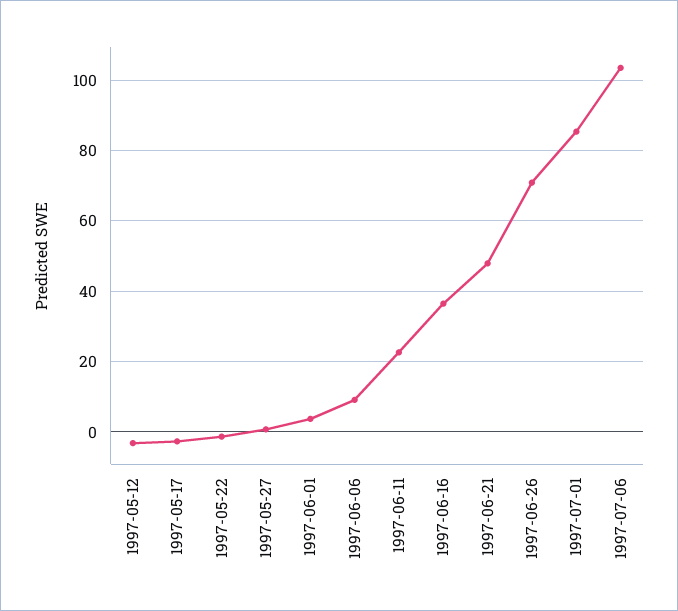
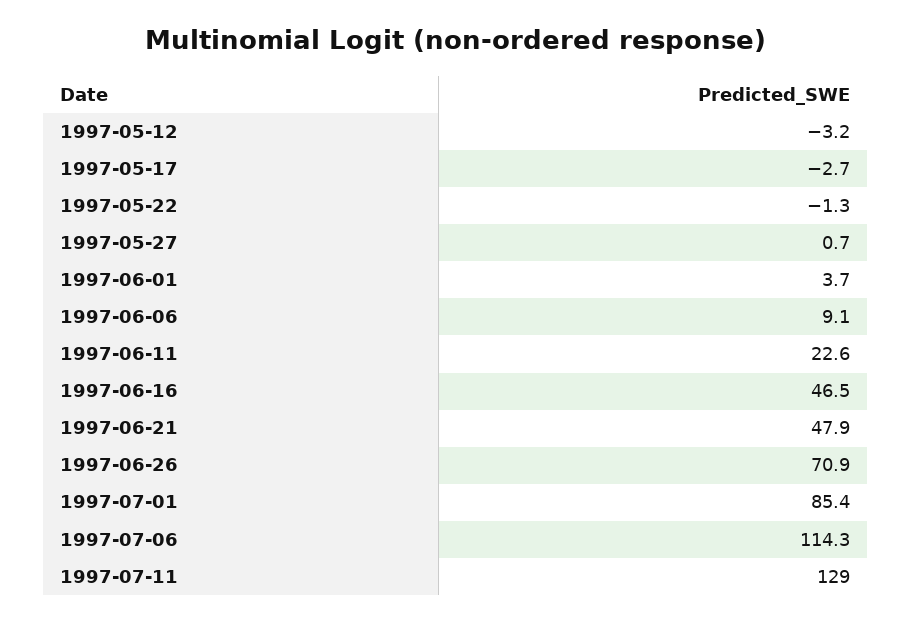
1997-06-16: 36 -> 46.5
1997-07-06: 104 -> 114.3
1997-07-11: none -> 129

